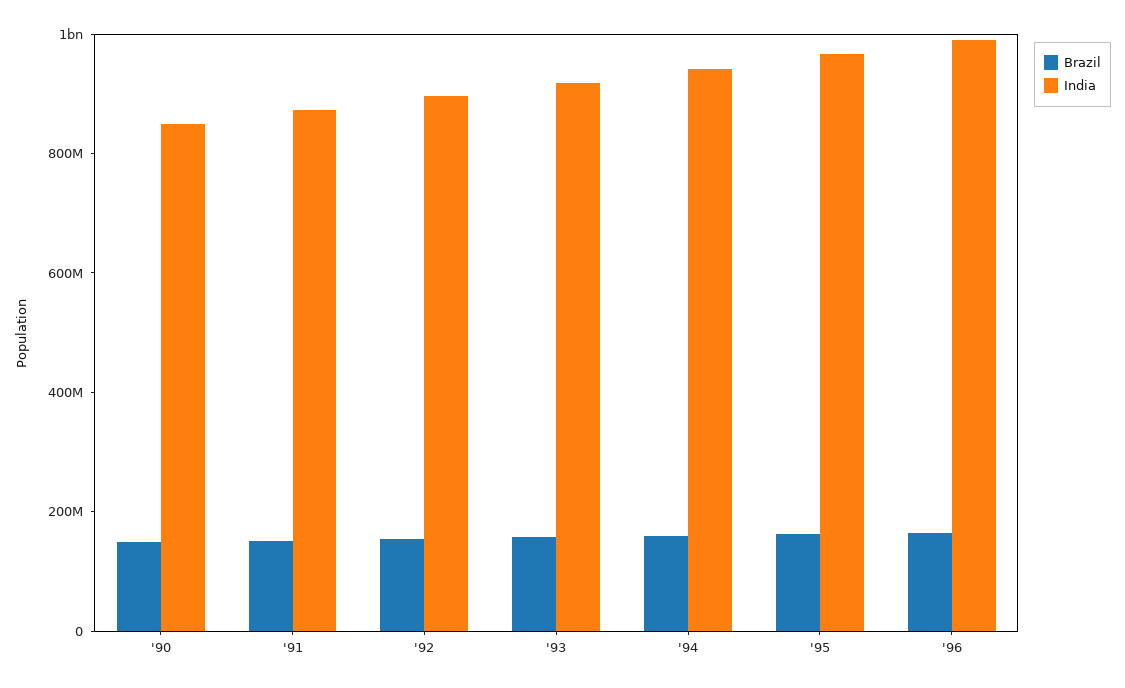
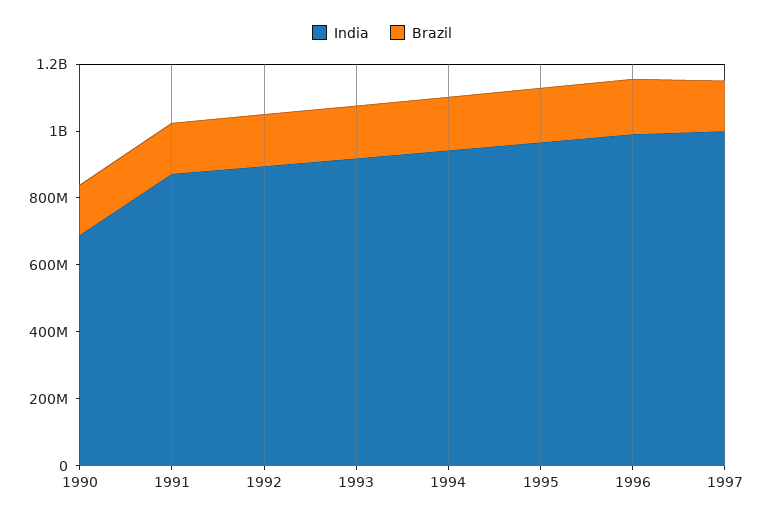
India, '90: 850000000 -> 700000000
India, 1997: none -> 1000000000
Brazil, 1997: none -> 150000000

